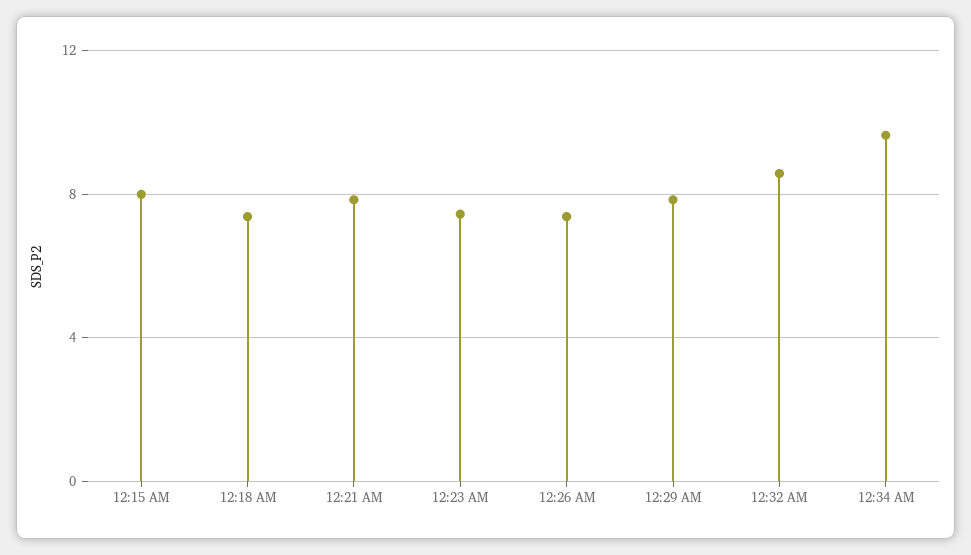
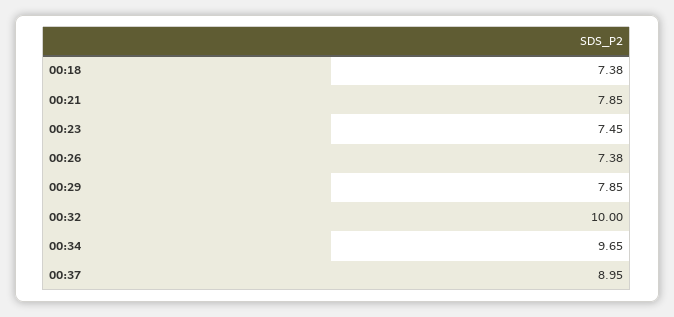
12:15 AM: 8 -> none
12:32 AM: 8.5 -> 10
00:37: none -> 8.95

